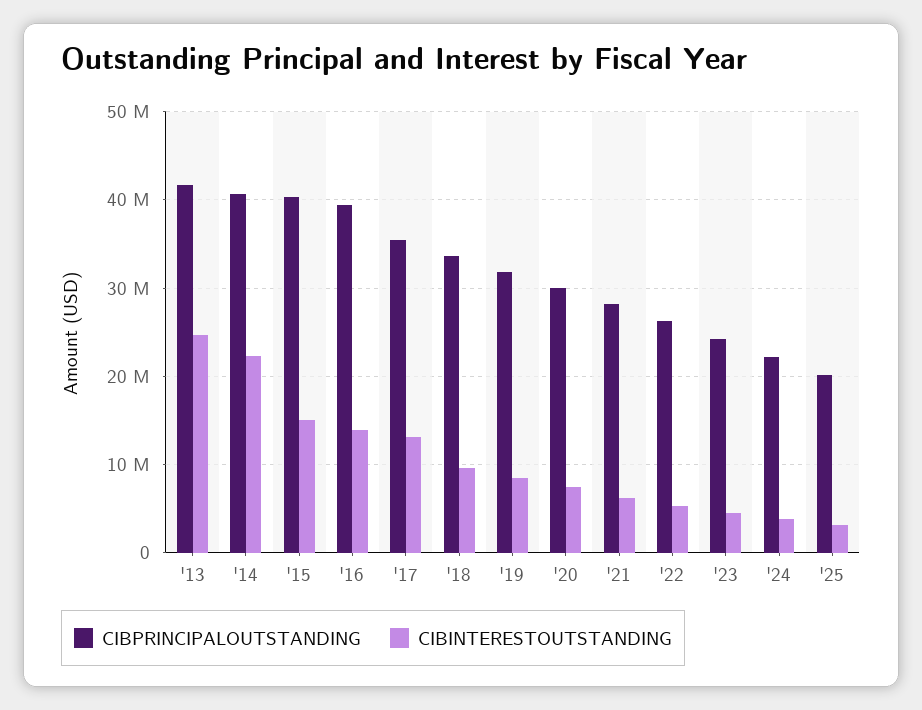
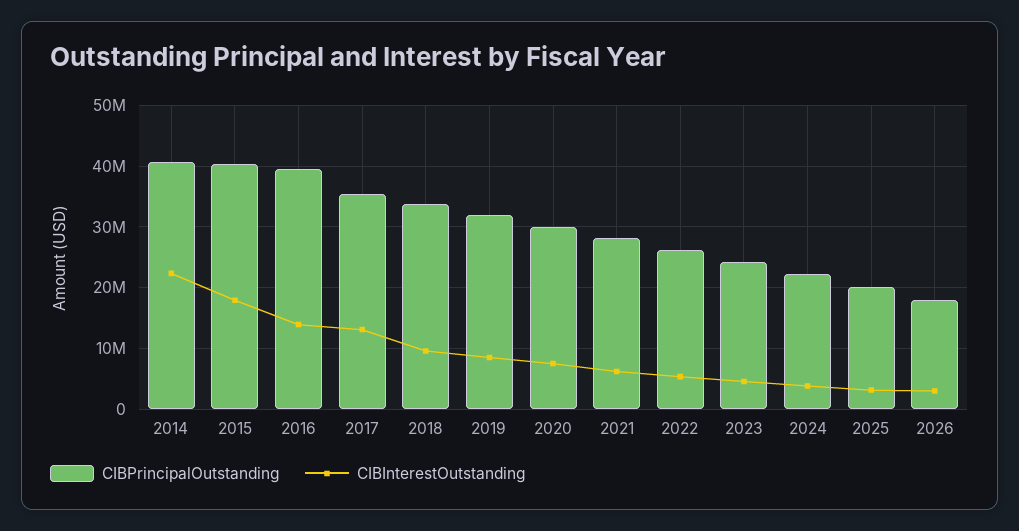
CIBPRINCIPALOUTSTANDING, '13: 42000000 -> none
CIBINTERESTOUTSTANDING, '13: 25000000 -> none
CIBINTERESTOUTSTANDING, '15: 15000000 -> 18000000
CIBPRINCIPALOUTSTANDING, 2026: none -> 18000000
CIBINTERESTOUTSTANDING, 2026: none -> 3000000

